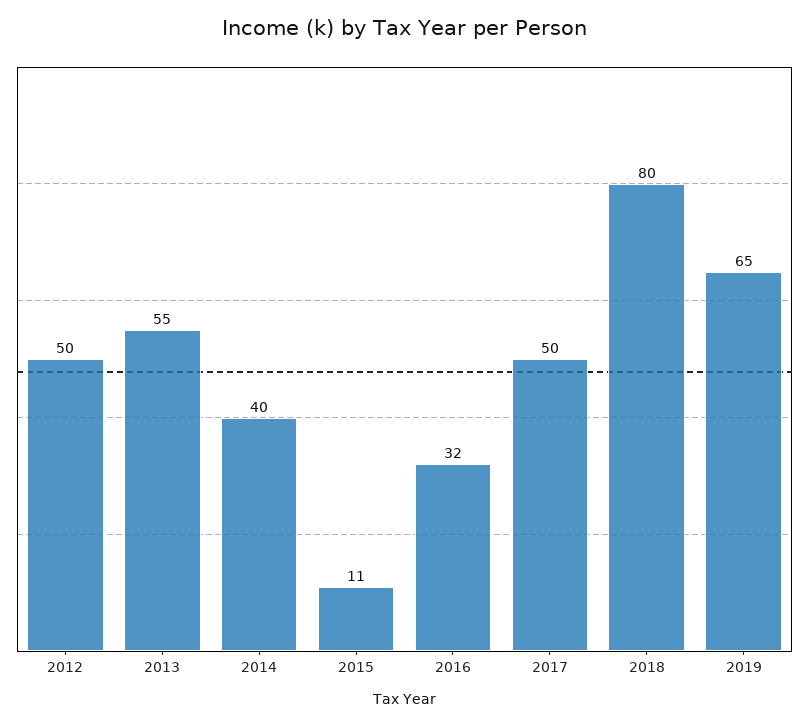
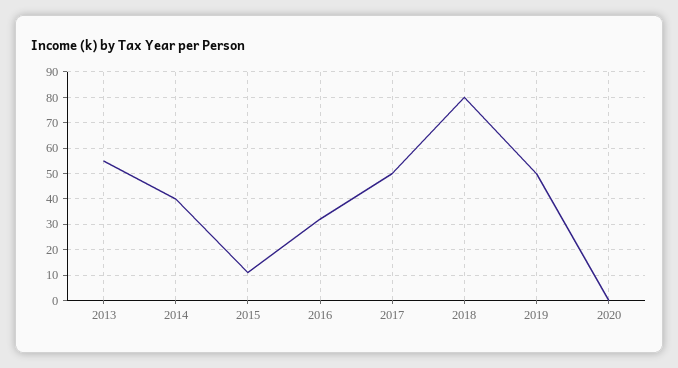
2012: 50 -> none
2019: 65 -> 50
2020: none -> 0

